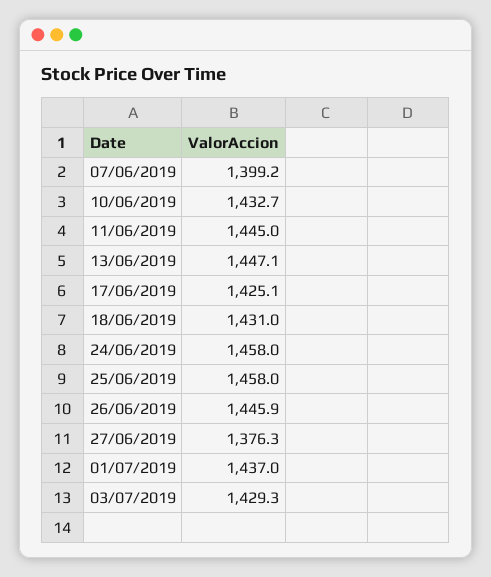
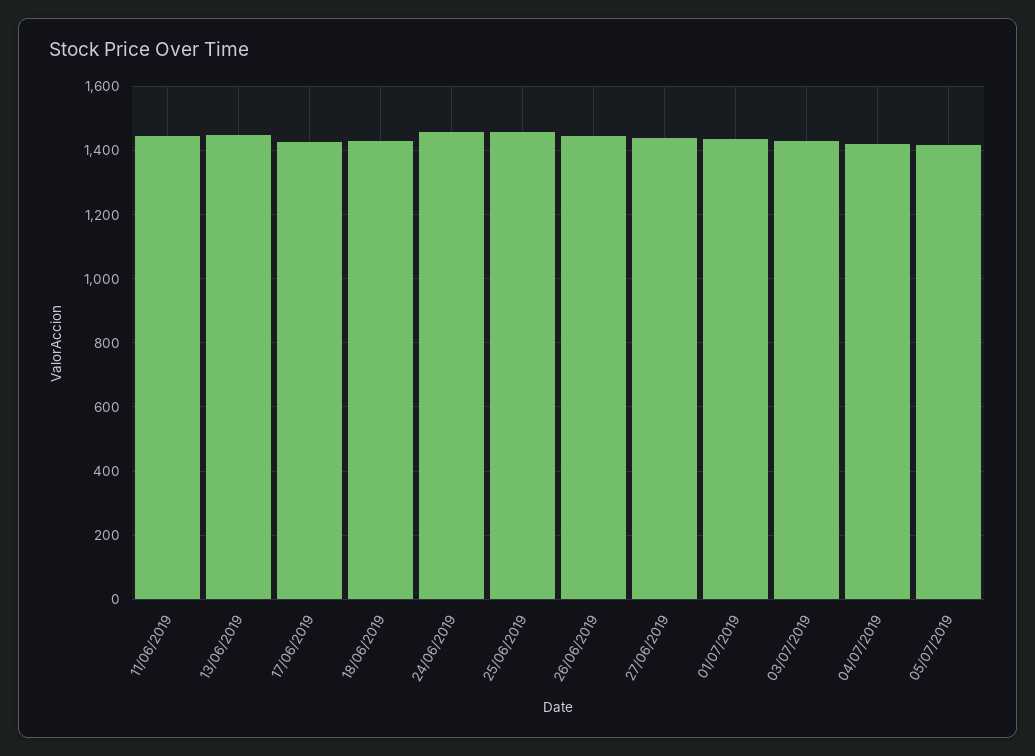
07/06/2019: 1399.2 -> none
10/06/2019: 1432.7 -> none
27/06/2019: 1376.3 -> 1440
04/07/2019: none -> 1420
05/07/2019: none -> 1420

